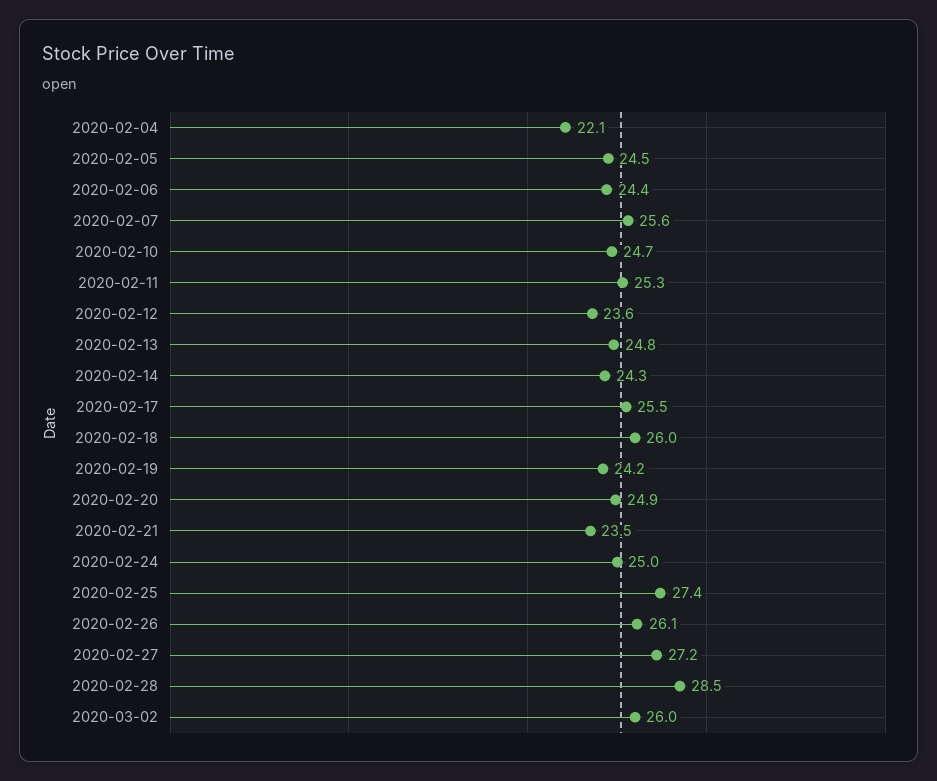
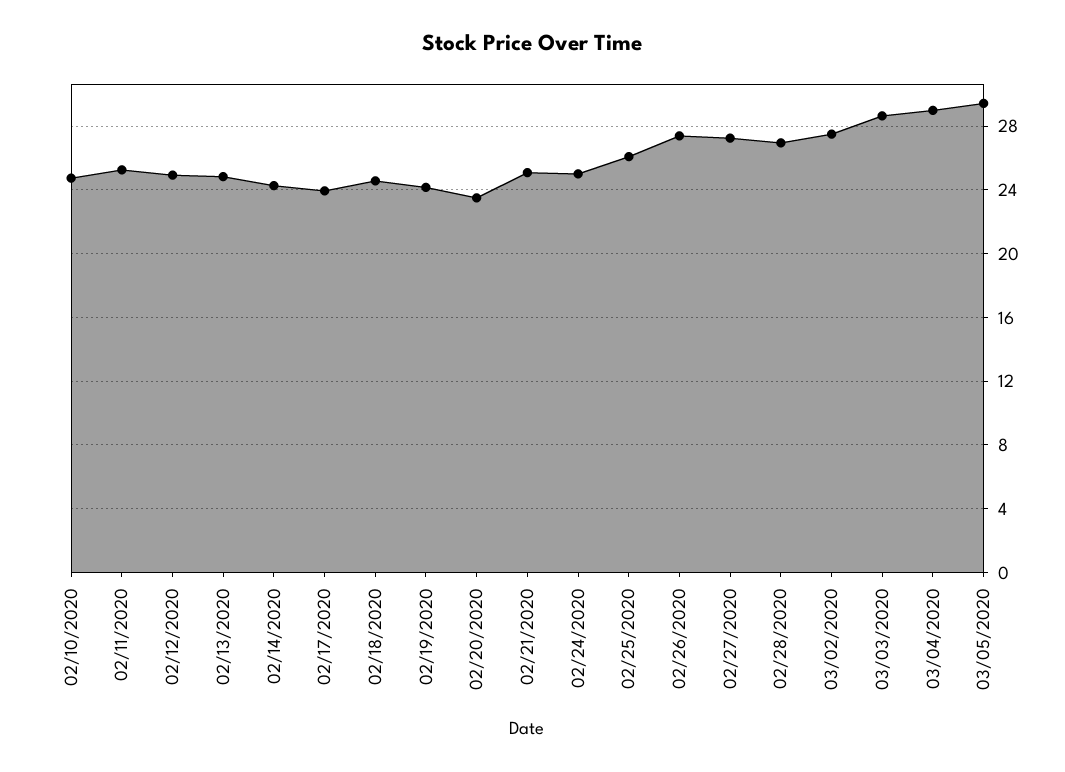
2020-02-04: 22.1 -> none
2020-02-05: 24.5 -> none
2020-02-06: 24.4 -> none
2020-02-07: 25.6 -> none
2020-02-12: 23.6 -> 25
2020-02-17: 25.5 -> 24
2020-02-18: 26 -> 24.5
2020-02-20: 24.9 -> 23.5
2020-02-21: 23.5 -> 25
2020-02-25: 27.4 -> 26
2020-02-26: 26.1 -> 27.5
2020-02-28: 28.5 -> 27
2020-03-02: 26 -> 27.5
03/03/2020: none -> 28.5
03/04/2020: none -> 29
03/05/2020: none -> 29.5

